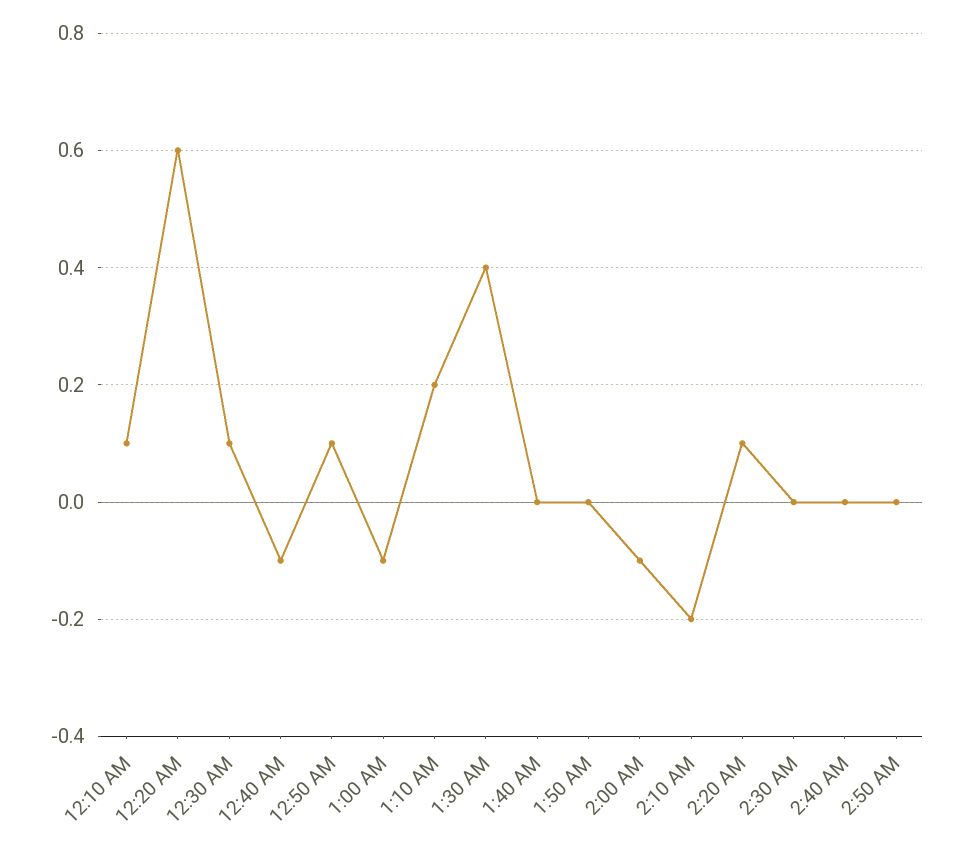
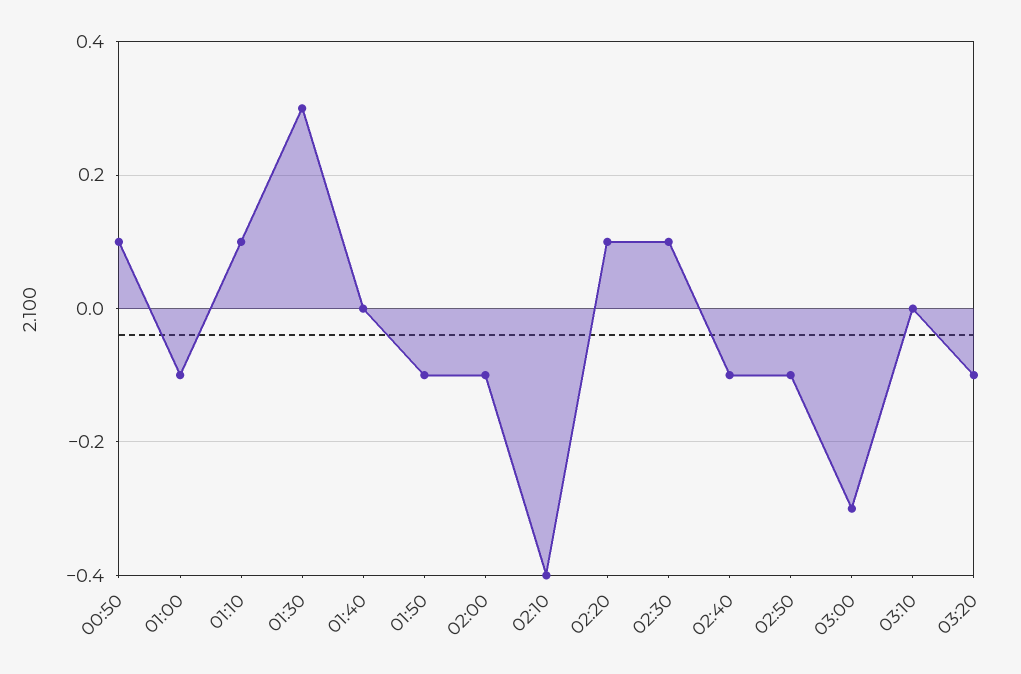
12:10 AM: 0.1 -> none
12:20 AM: 0.6 -> none
12:30 AM: 0.1 -> none
12:40 AM: -0.1 -> none
1:10 AM: 0.2 -> 0.1
1:30 AM: 0.4 -> 0.3
1:50 AM: 0 -> -0.1
2:10 AM: -0.2 -> -0.4
2:30 AM: 0 -> 0.1
2:40 AM: 0 -> -0.1
2:50 AM: 0 -> -0.1
03:00: none -> -0.3
03:10: none -> 0
03:20: none -> -0.1

